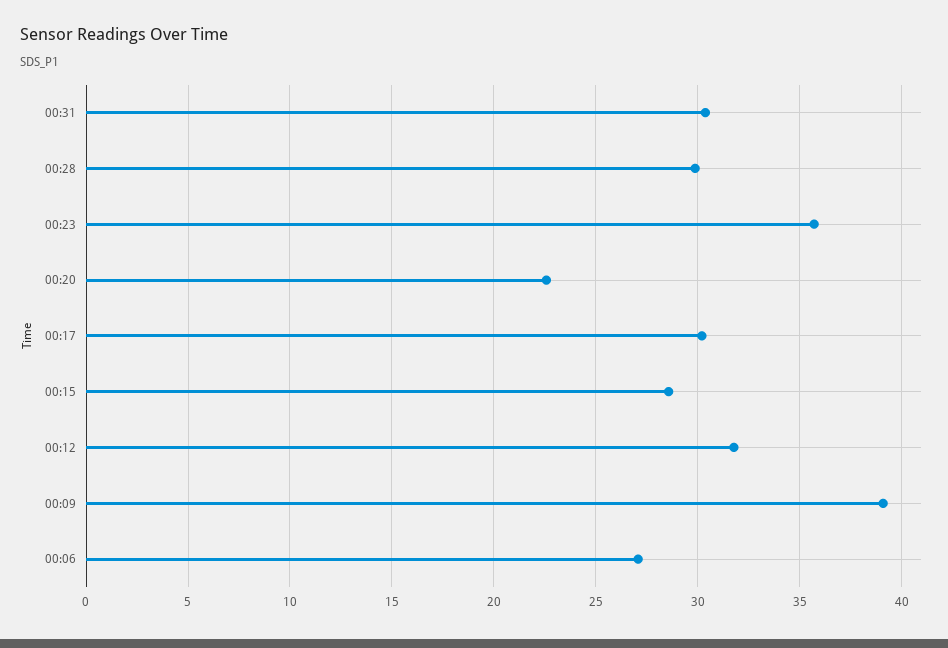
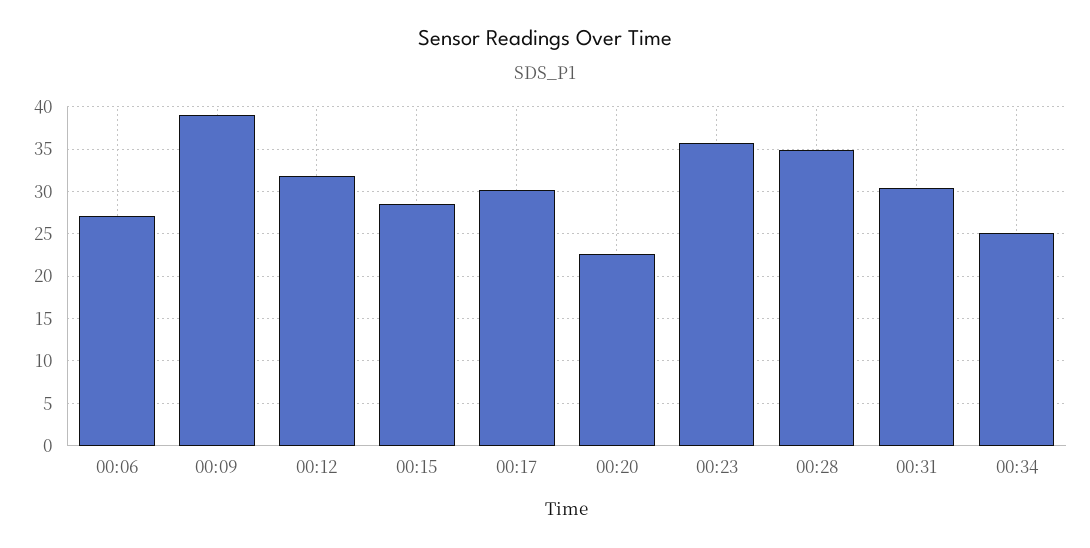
00:28: 30 -> 35
00:34: none -> 25

